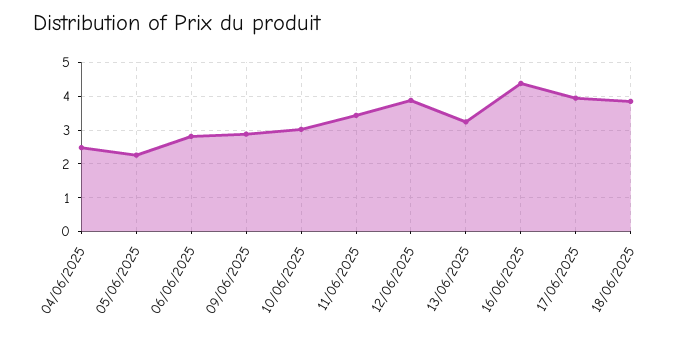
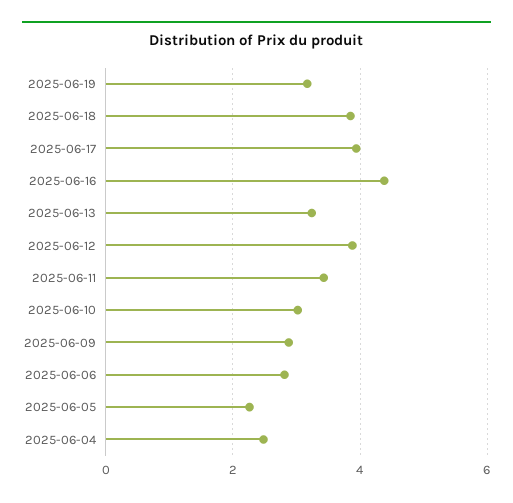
2025-06-19: none -> 3.2

